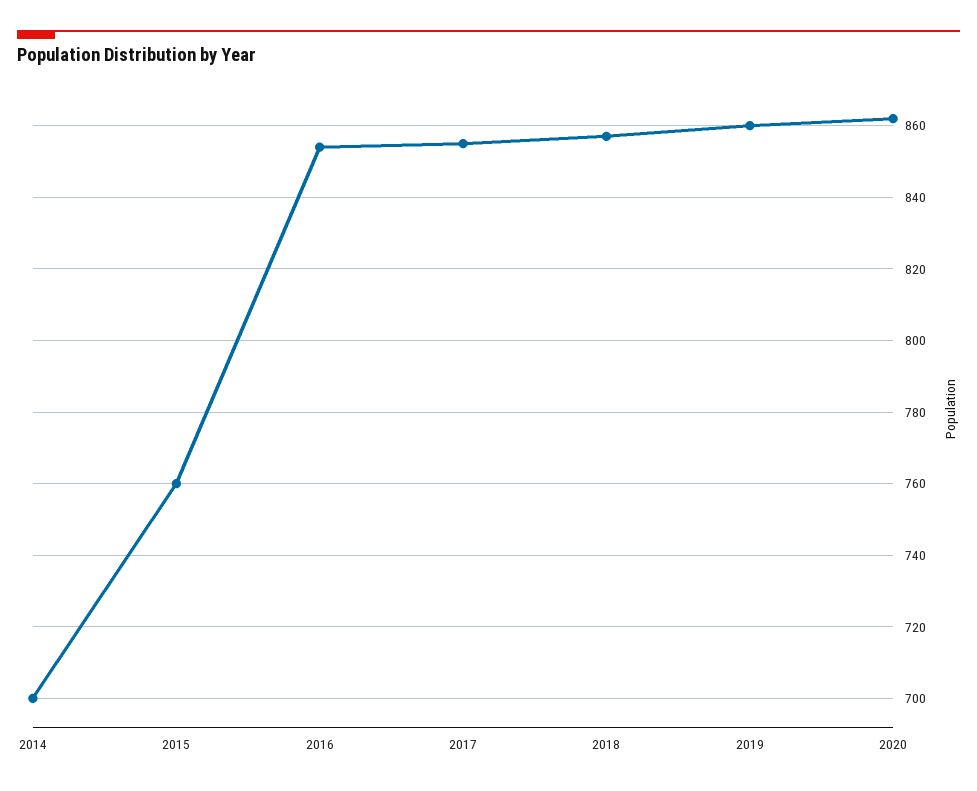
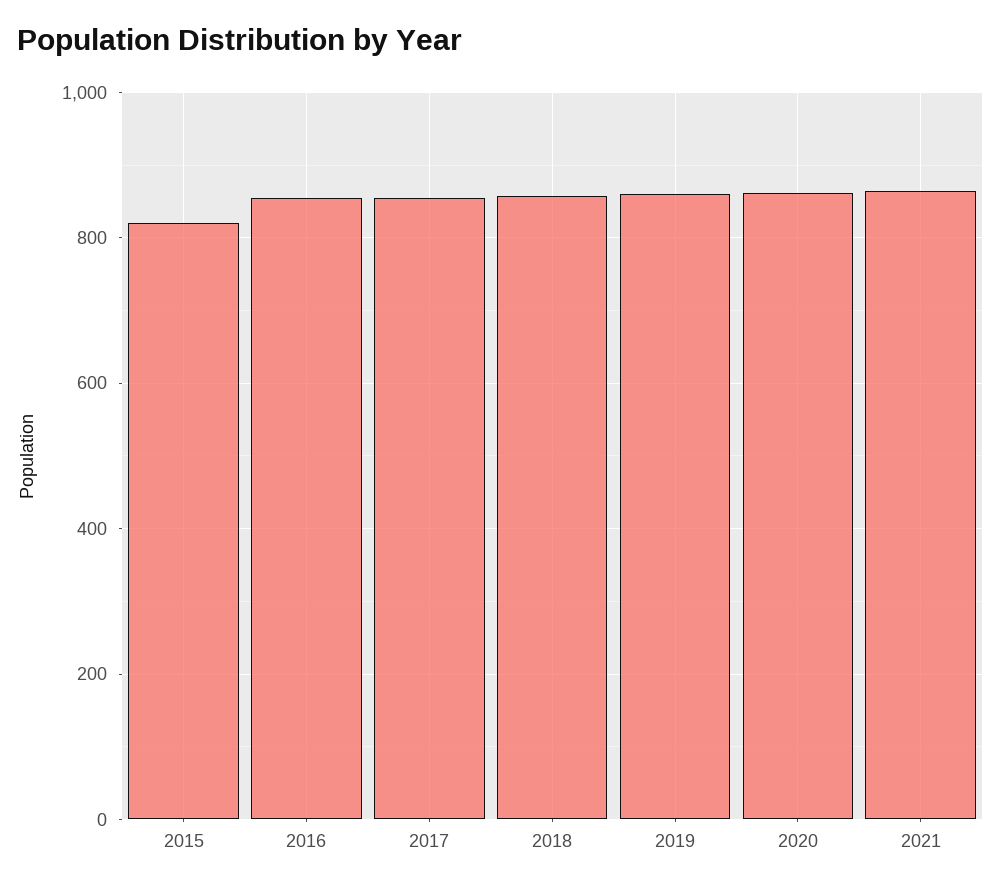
2014: 700 -> none
2015: 760 -> 820
2021: none -> 860

